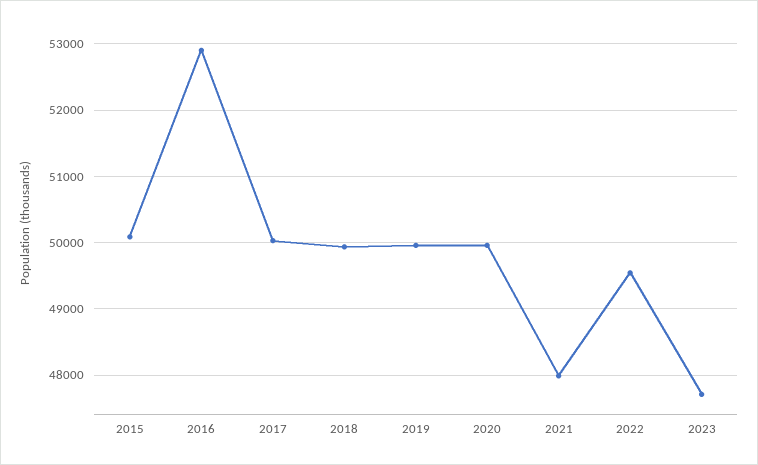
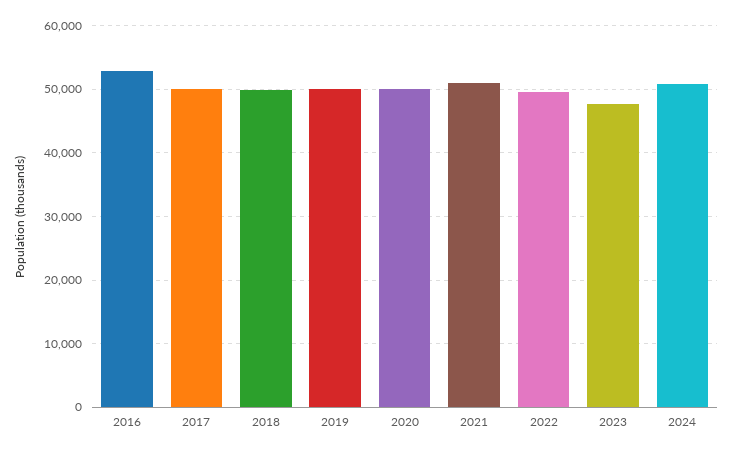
2015: 50100 -> none
2021: 48000 -> 51000
2024: none -> 51000

